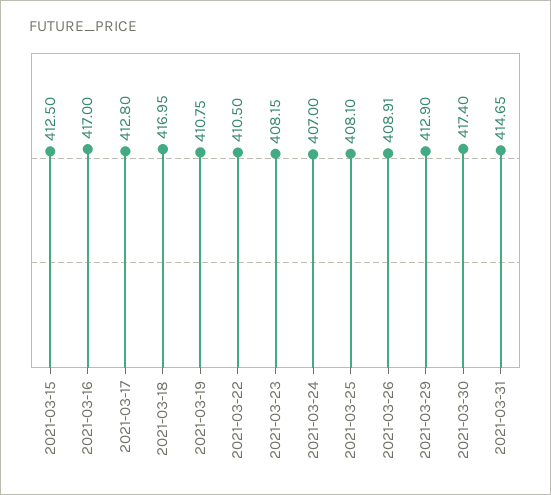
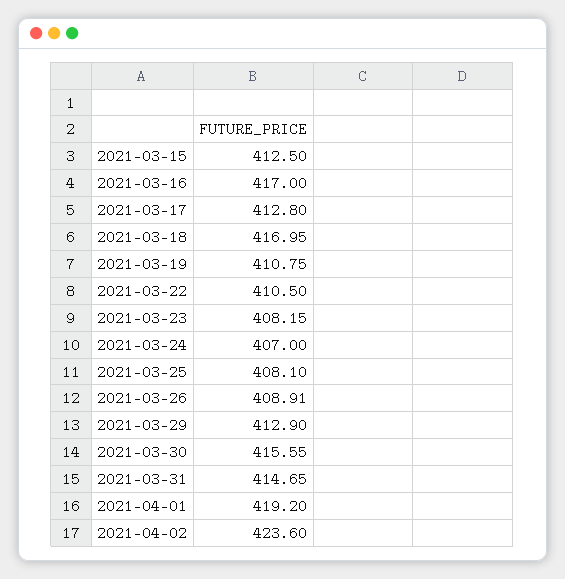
2021-03-30: 417.4 -> 415.55
2021-04-01: none -> 419.2
2021-04-02: none -> 423.6

